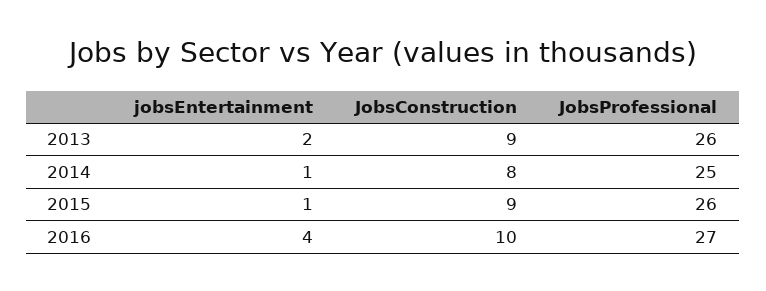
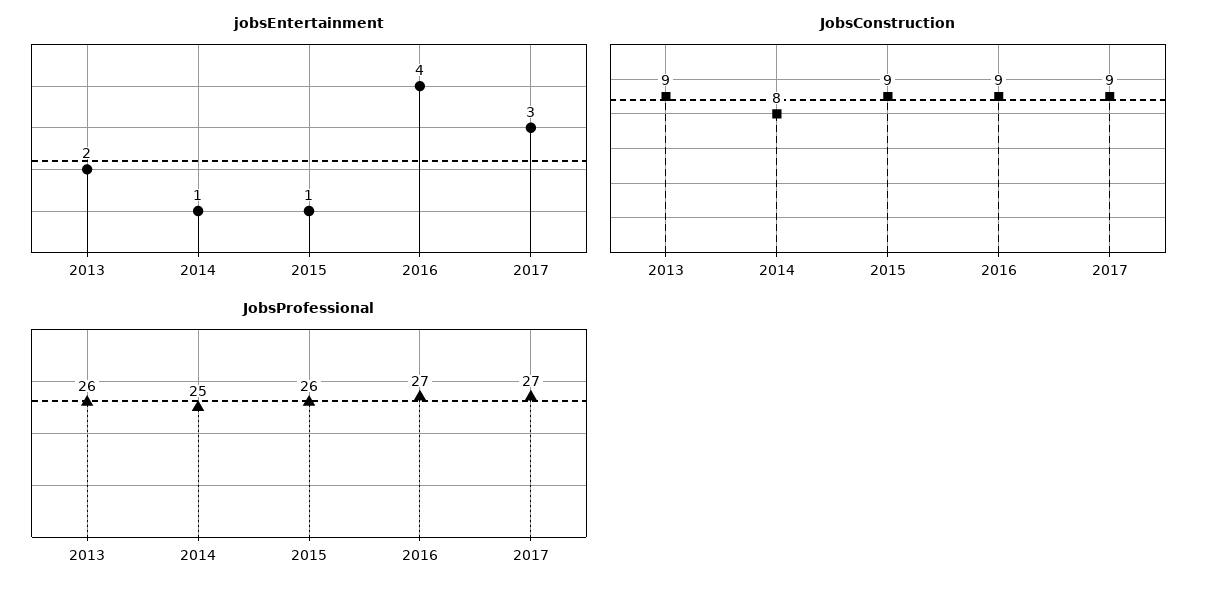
JobsConstruction, 2016: 10 -> 9
jobsEntertainment, 2017: none -> 3
JobsConstruction, 2017: none -> 9
JobsProfessional, 2017: none -> 27

